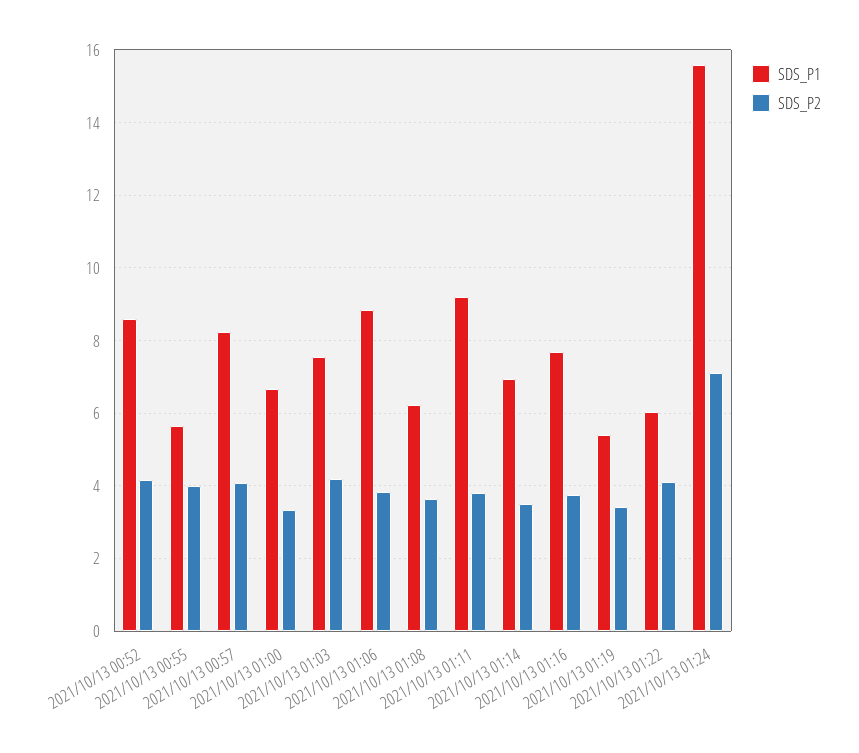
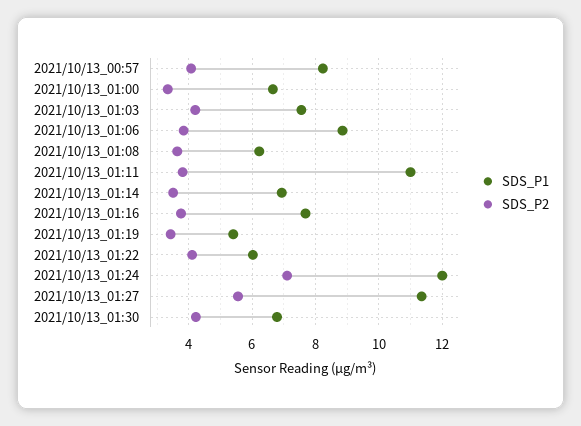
SDS_P1, 2021/10/13 00:52: 8.6 -> none
SDS_P2, 2021/10/13 00:52: 4.2 -> none
SDS_P1, 2021/10/13 00:55: 5.6 -> none
SDS_P2, 2021/10/13 00:55: 4 -> none
SDS_P1, 2021/10/13 01:11: 9.2 -> 11
SDS_P1, 2021/10/13 01:24: 15.6 -> 12
SDS_P1, 2021/10/13_01:27: none -> 11.4
SDS_P2, 2021/10/13_01:27: none -> 5.6
SDS_P1, 2021/10/13_01:30: none -> 6.8
SDS_P2, 2021/10/13_01:30: none -> 4.2

